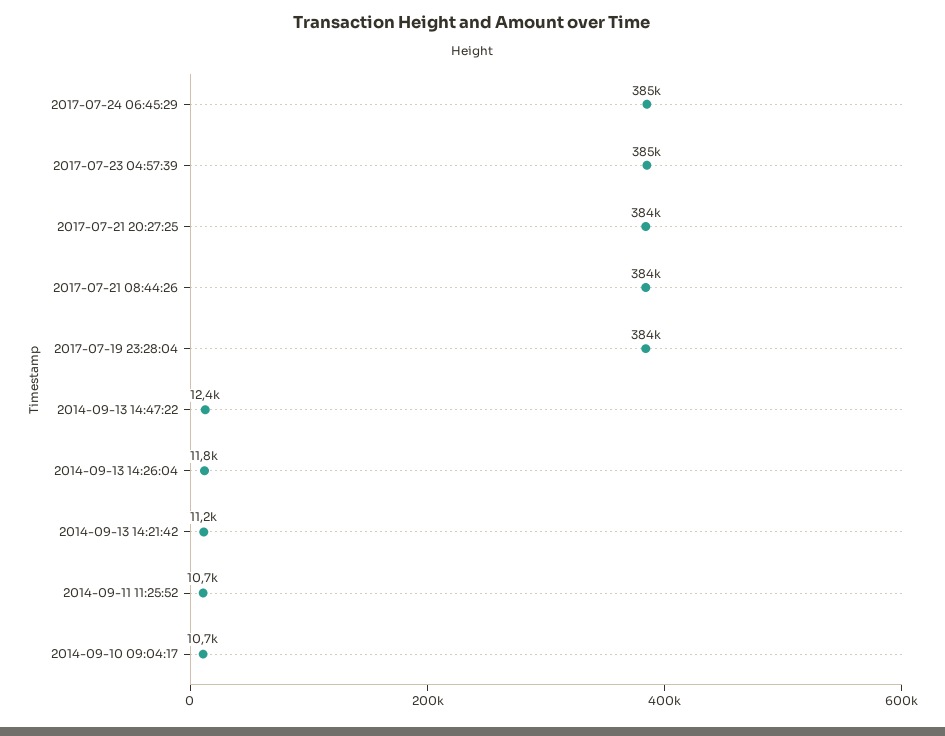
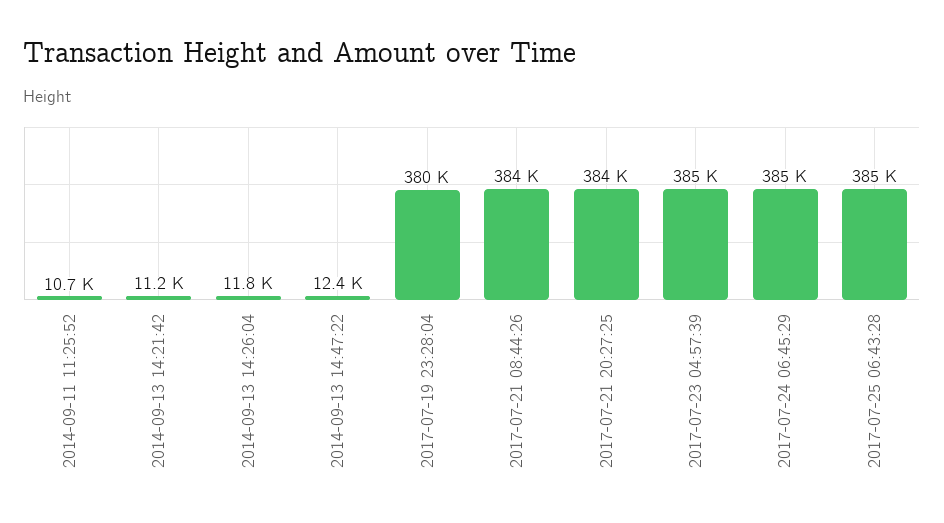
2017-07-19 23:28:04: 384000 -> 380000
2014-09-10 09:04:17: 10700 -> none
2017-07-25 06:43:28: none -> 385000

